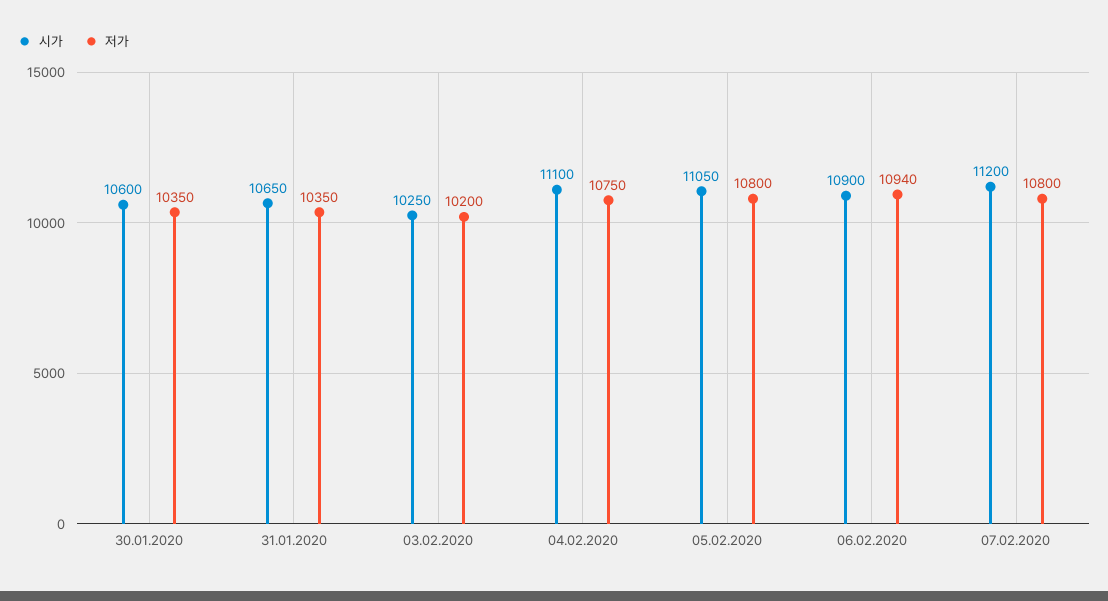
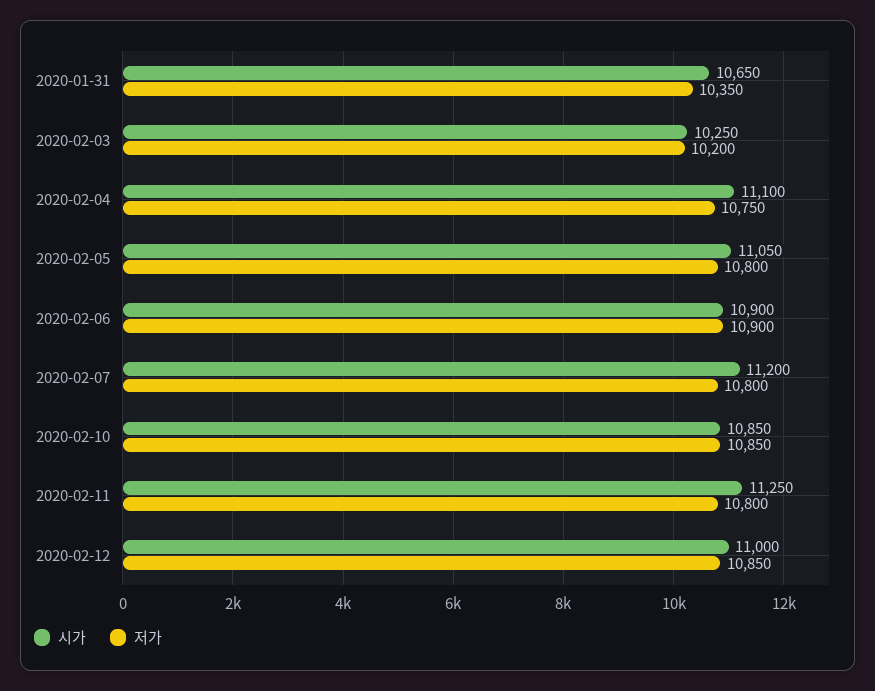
시가, 30.01.2020: 10600 -> none
저가, 30.01.2020: 10350 -> none
저가, 06.02.2020: 10940 -> 10900
시가, 2020-02-10: none -> 10850
저가, 2020-02-10: none -> 10850
시가, 2020-02-11: none -> 11250
저가, 2020-02-11: none -> 10800
시가, 2020-02-12: none -> 11000
저가, 2020-02-12: none -> 10850

